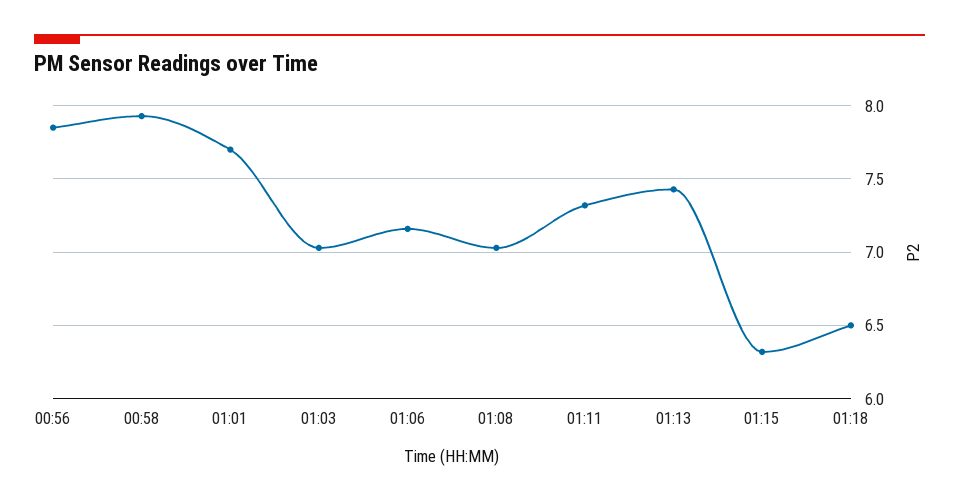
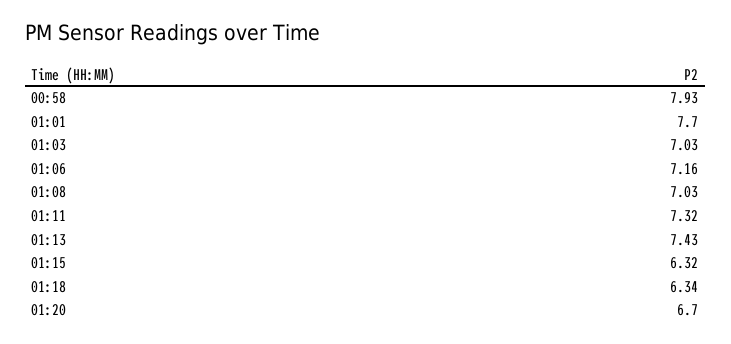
00:56: 7.85 -> none
01:18: 6.5 -> 6.34
01:20: none -> 6.7

